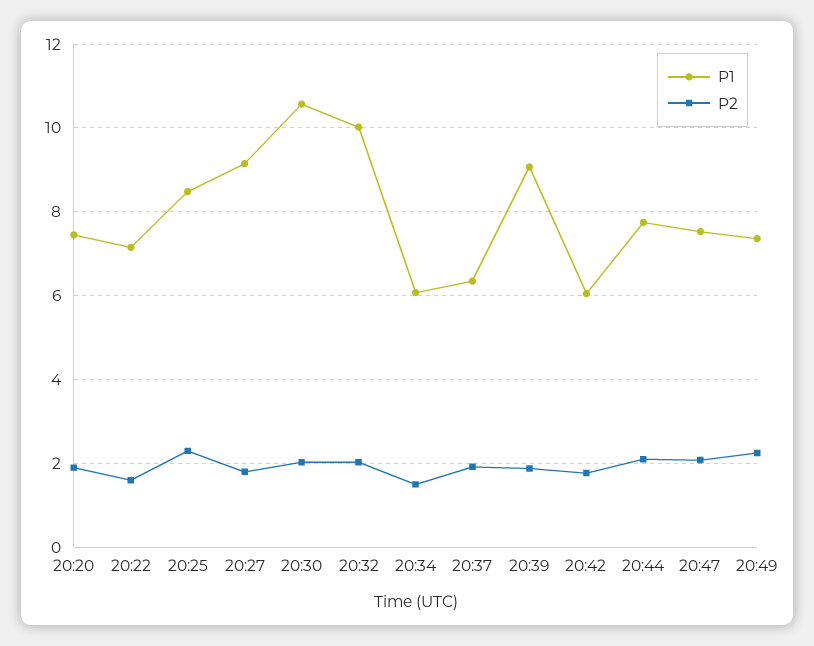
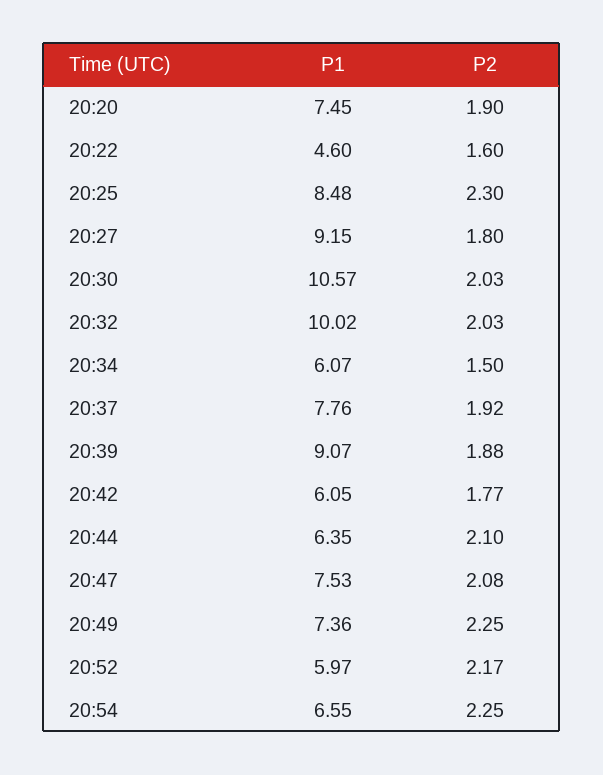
P1, 20:22: 7.2 -> 4.6
P1, 20:37: 6.4 -> 7.76
P1, 20:44: 7.8 -> 6.35
P1, 20:52: none -> 5.97
P2, 20:52: none -> 2.17
P1, 20:54: none -> 6.55
P2, 20:54: none -> 2.25

